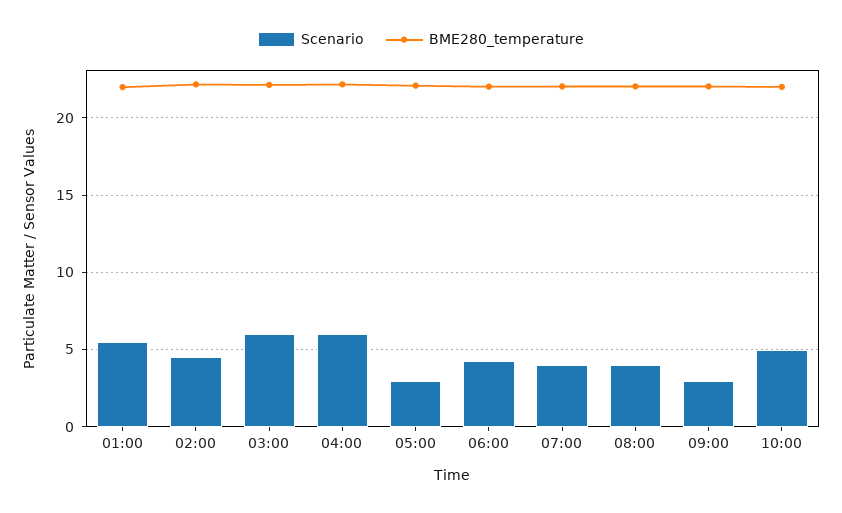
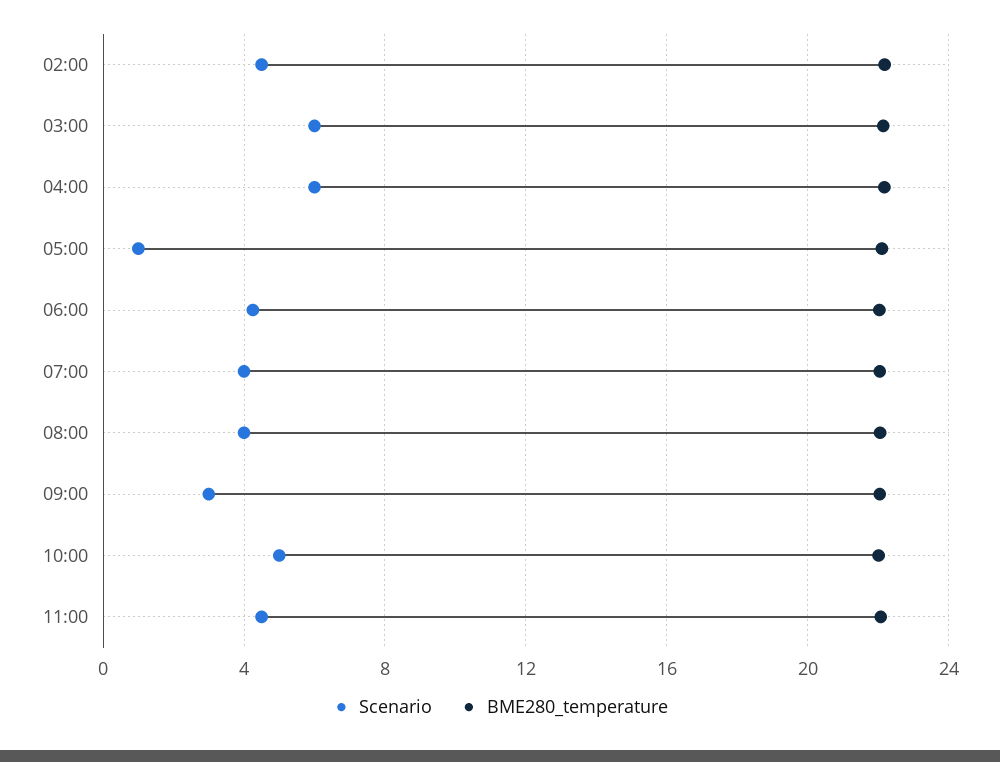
Scenario, 01:00: 5.5 -> none
BME280_temperature, 01:00: 22 -> none
Scenario, 05:00: 3 -> 1
Scenario, 11:00: none -> 4.5
BME280_temperature, 11:00: none -> 22

